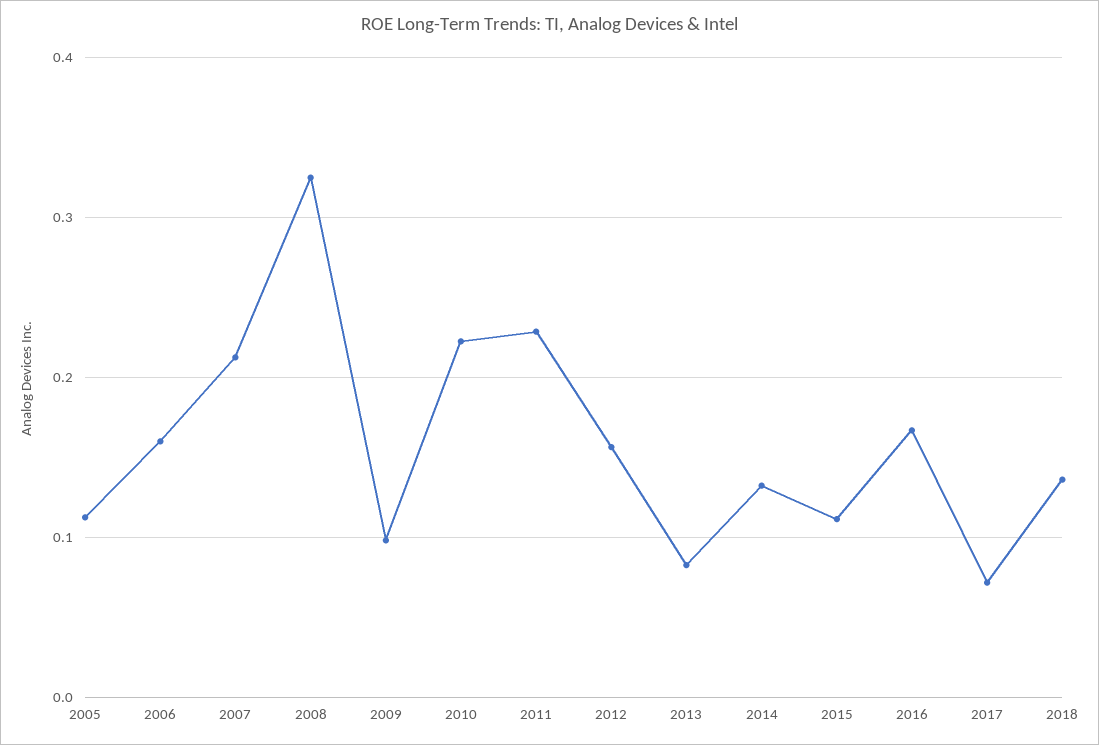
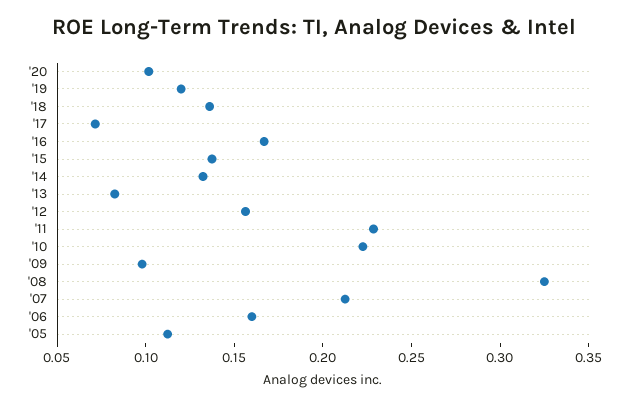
2015: 0.11 -> 0.14
'20: none -> 0.1
'19: none -> 0.12

